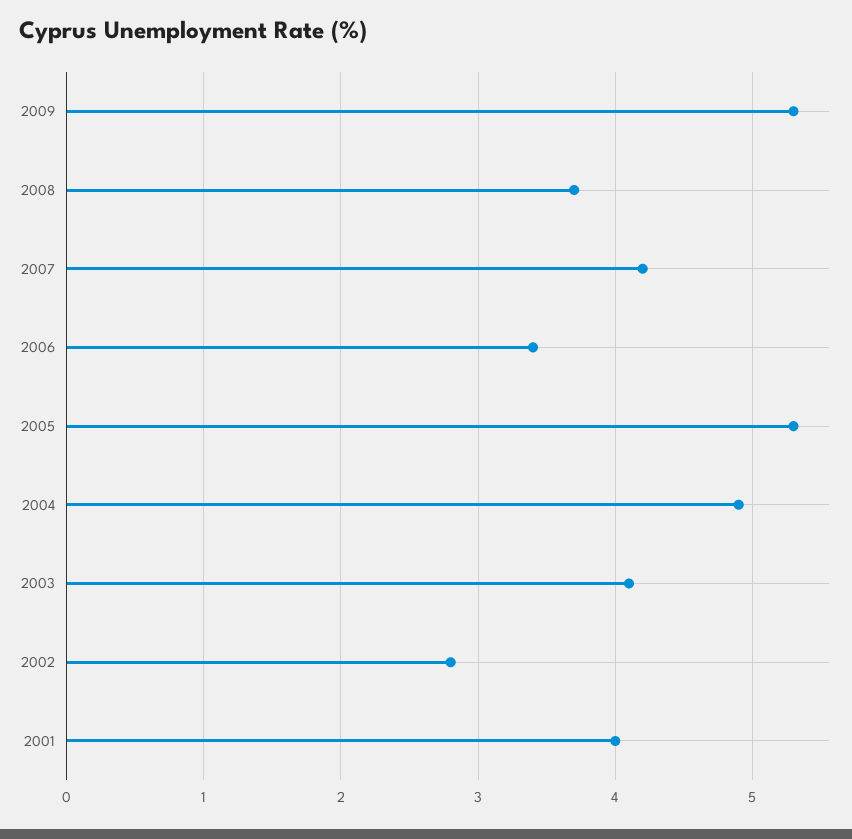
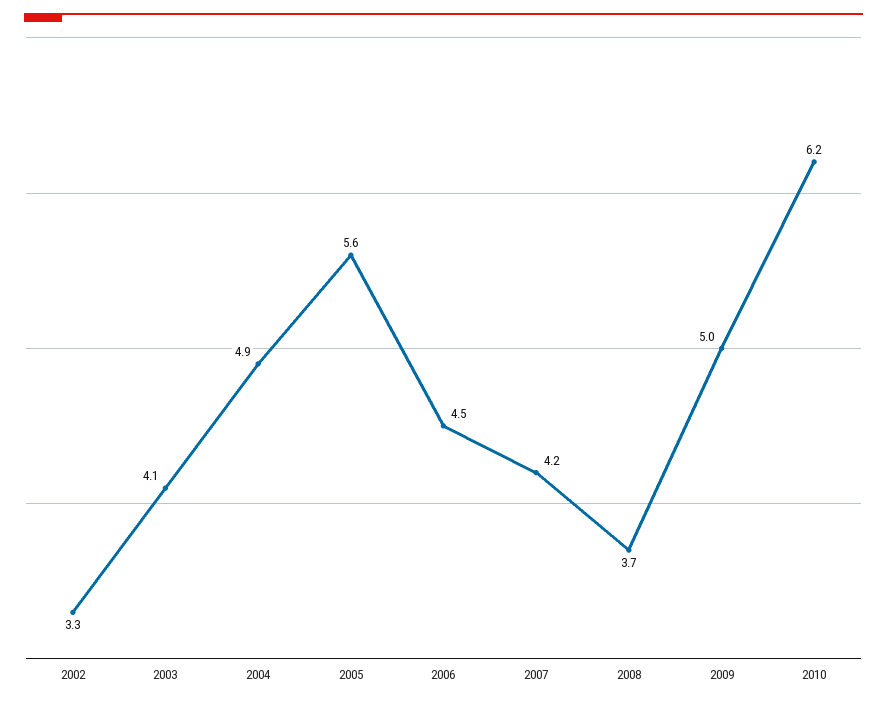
2009: 5.3 -> 5
2006: 3.4 -> 4.5
2005: 5.3 -> 5.6
2002: 2.8 -> 3.3
2001: 4 -> none
2010: none -> 6.2

